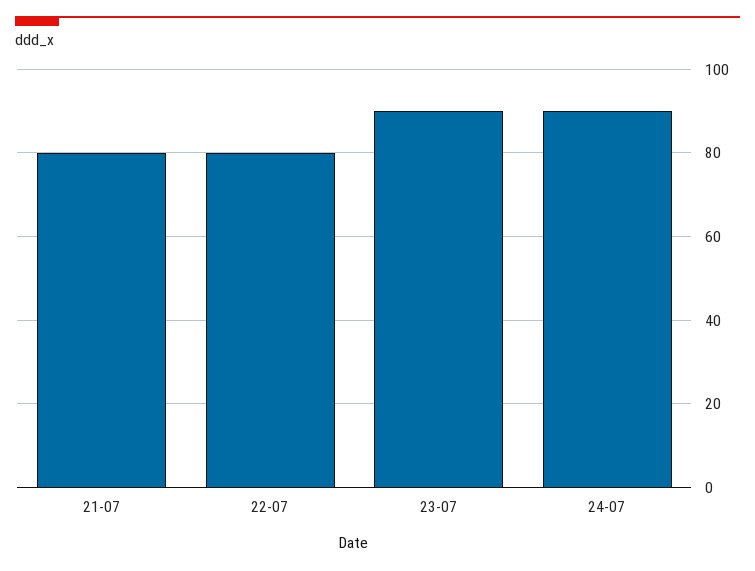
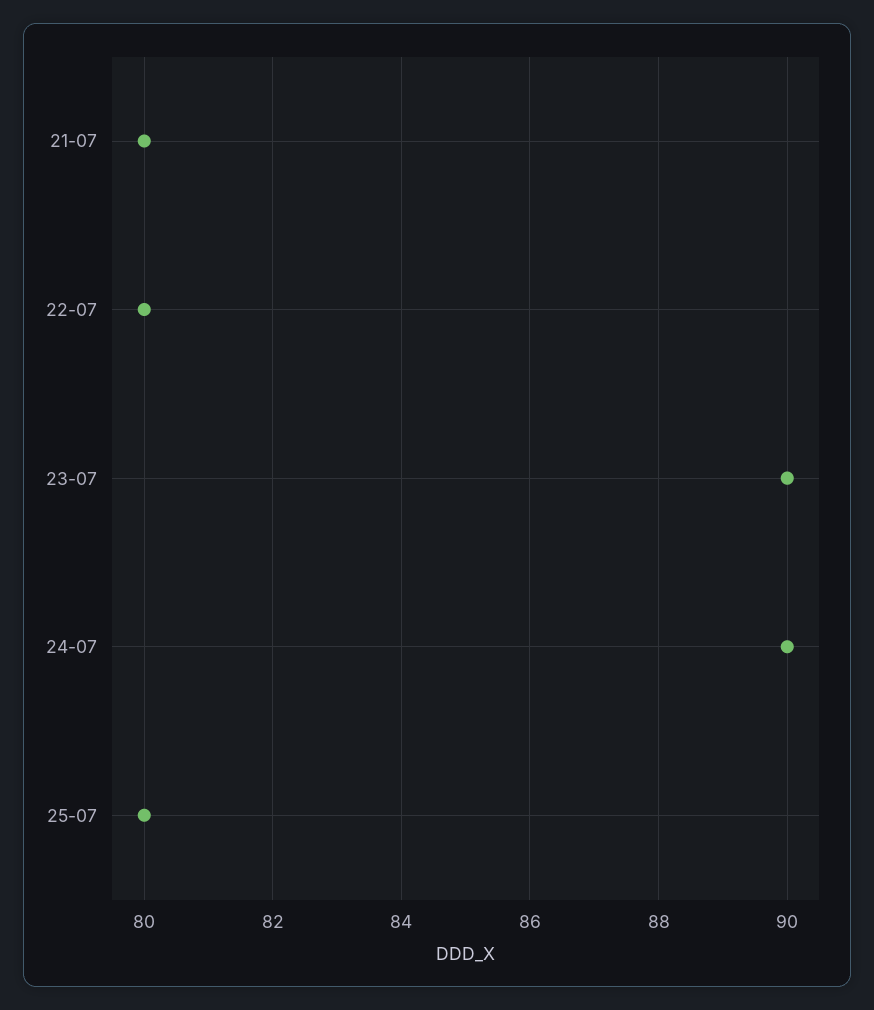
25-07: none -> 80

